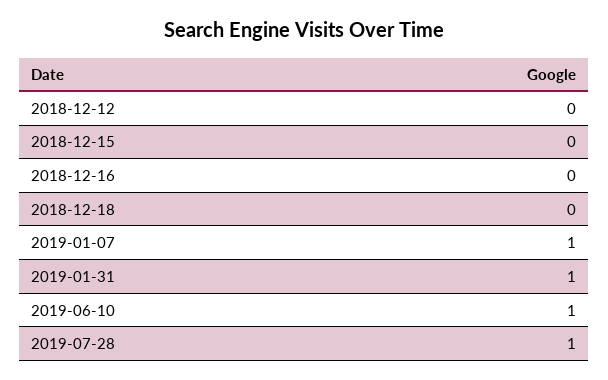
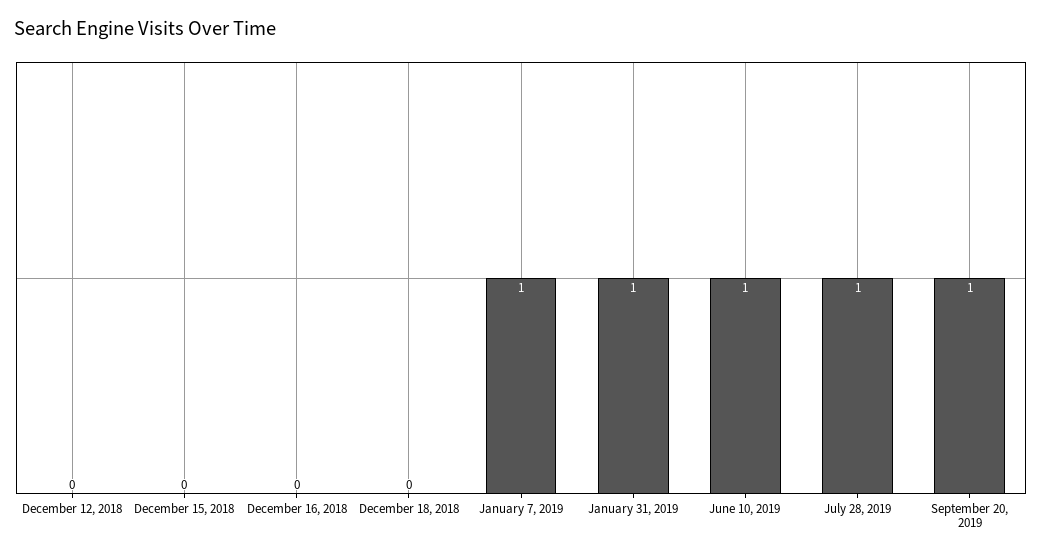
September 20, 2019: none -> 1

